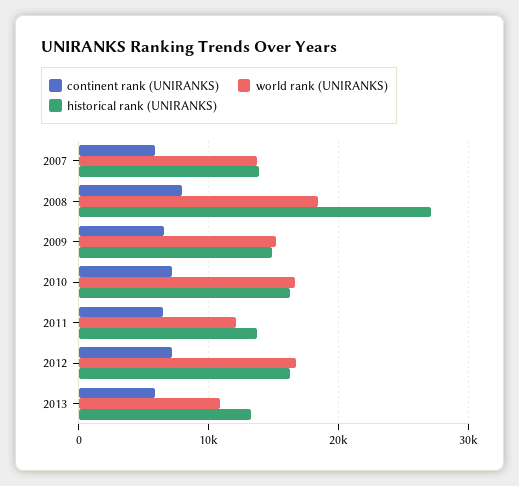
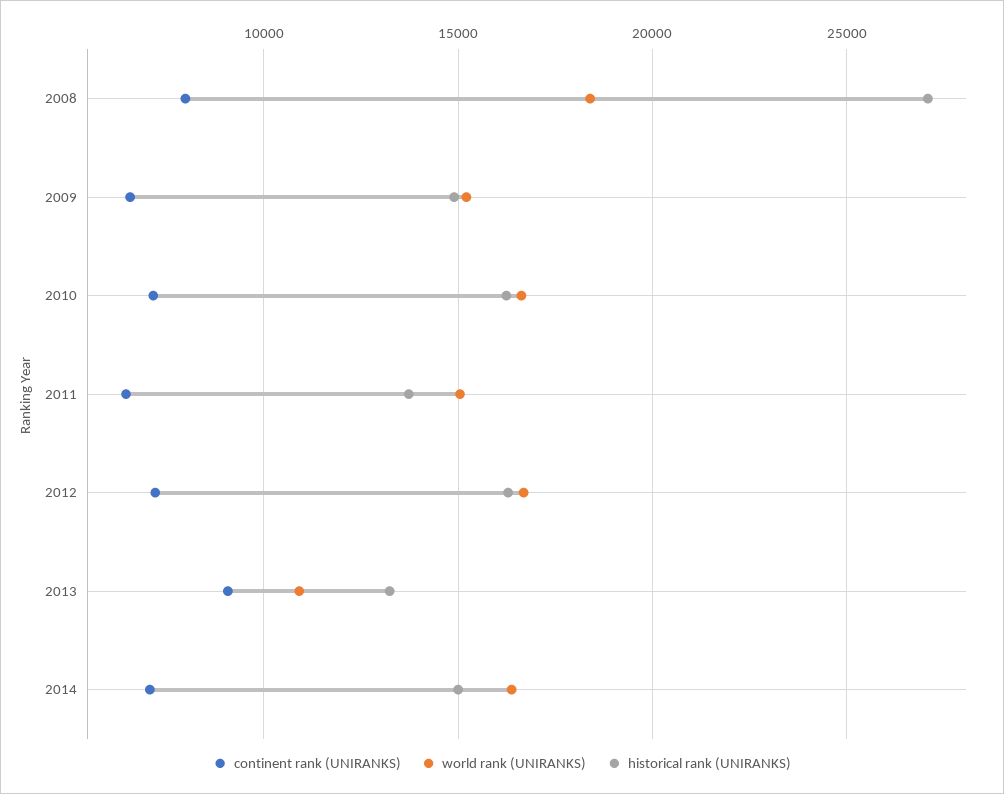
continent rank (UNIRANKS), 2007: 6000 -> none
world rank (UNIRANKS), 2007: 14000 -> none
historical rank (UNIRANKS), 2007: 14000 -> none
world rank (UNIRANKS), 2011: 12000 -> 15000
continent rank (UNIRANKS), 2013: 6000 -> 9000
continent rank (UNIRANKS), 2014: none -> 7000
world rank (UNIRANKS), 2014: none -> 16500
historical rank (UNIRANKS), 2014: none -> 15000

